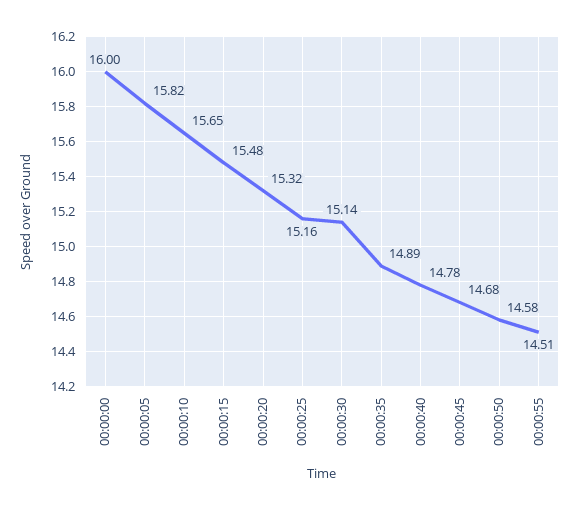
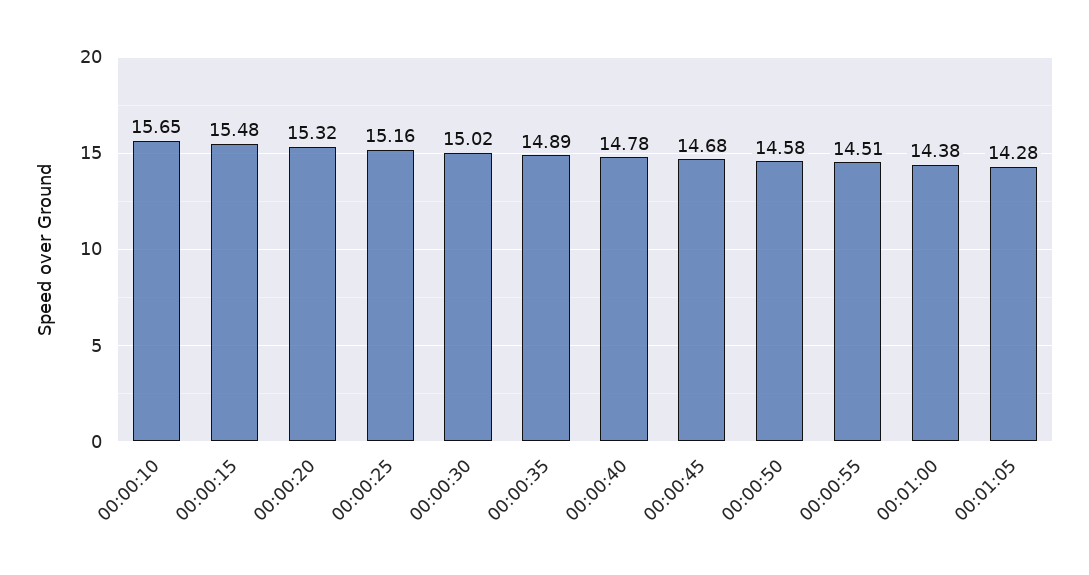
00:00:00: 16 -> none
00:00:05: 15.82 -> none
00:00:30: 15.14 -> 15.02
00:01:00: none -> 14.38
00:01:05: none -> 14.28

